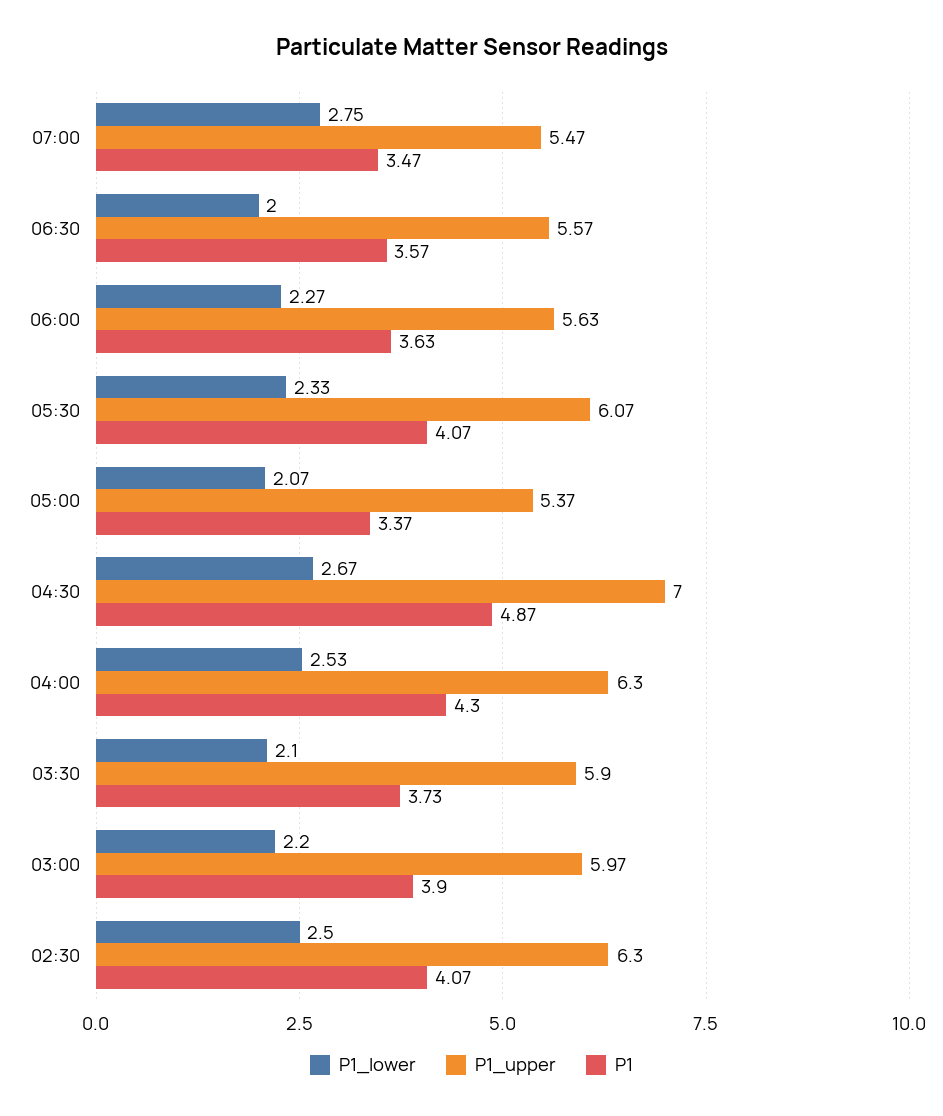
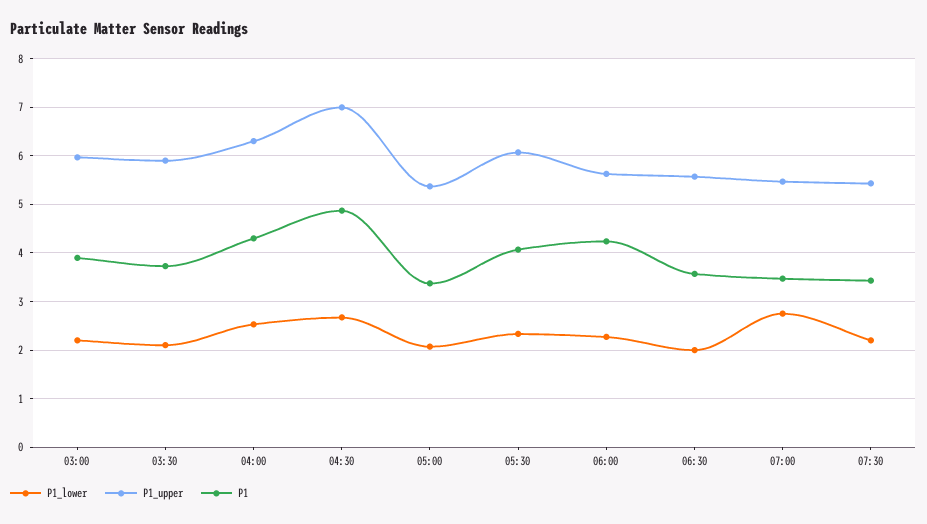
P1, 06:00: 3.63 -> 4.2
P1_lower, 02:30: 2.5 -> none
P1_upper, 02:30: 6.3 -> none
P1, 02:30: 4.07 -> none
P1_lower, 07:30: none -> 2.2
P1_upper, 07:30: none -> 5.4
P1, 07:30: none -> 3.4

